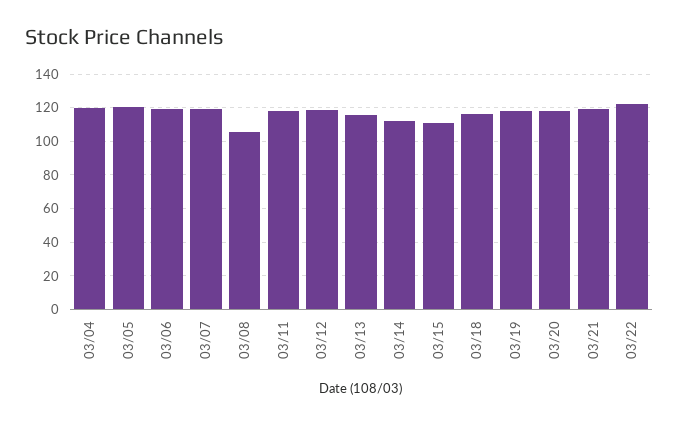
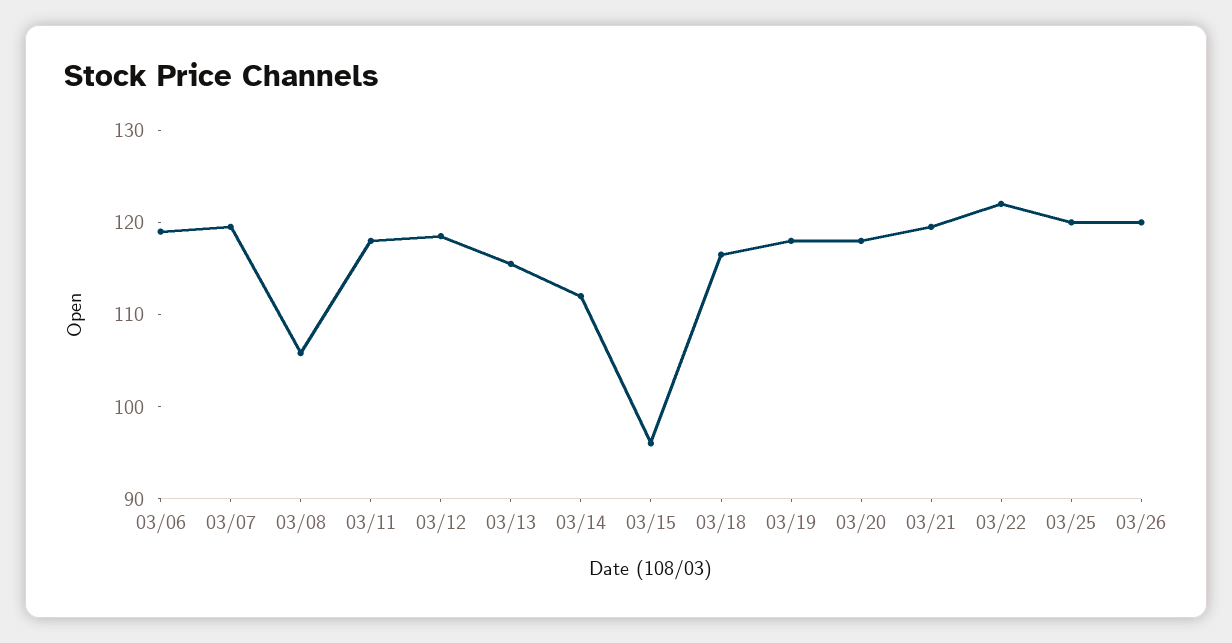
03/04: 120 -> none
03/05: 120 -> none
03/15: 110 -> 96
03/25: none -> 120
03/26: none -> 120

